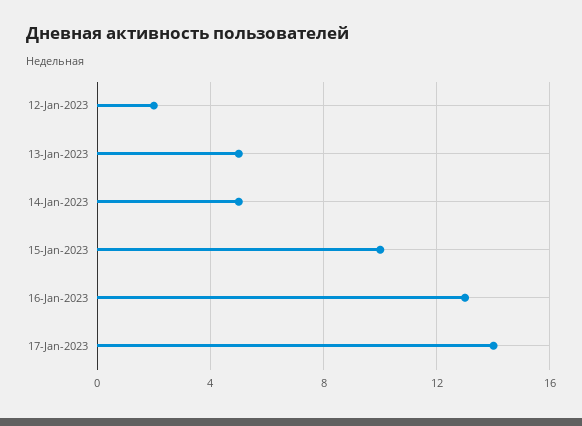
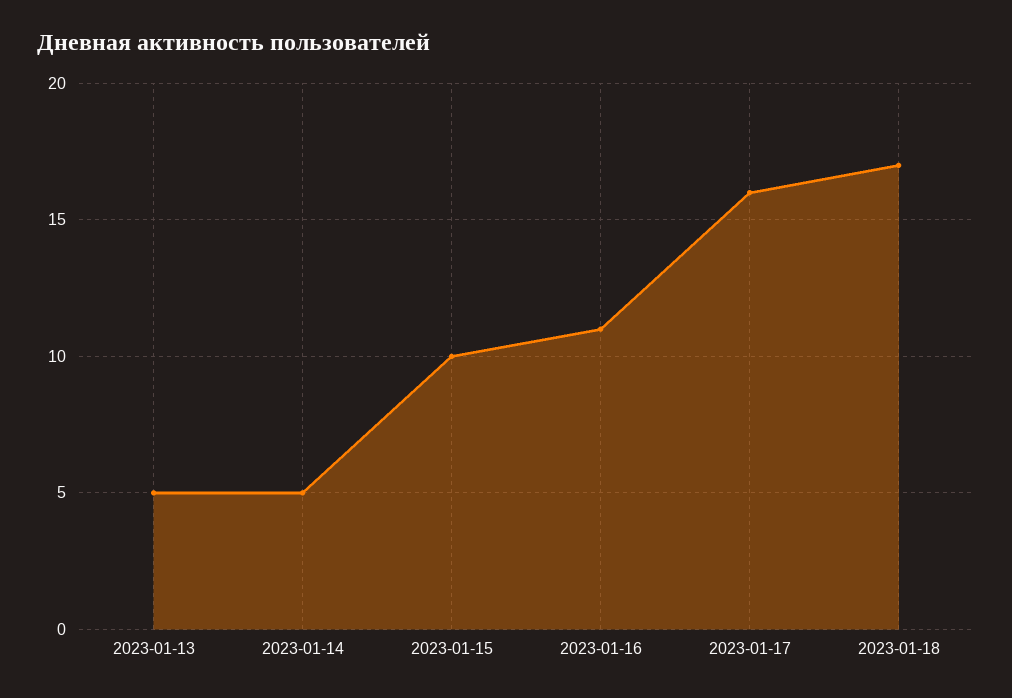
12-Jan-2023: 2 -> none
16-Jan-2023: 13 -> 11
17-Jan-2023: 14 -> 16
2023-01-18: none -> 17

